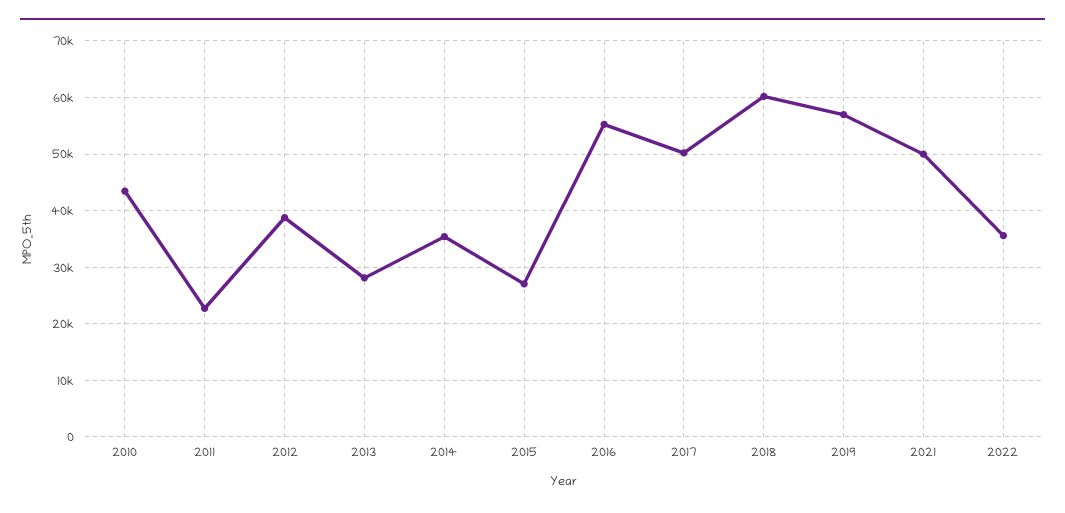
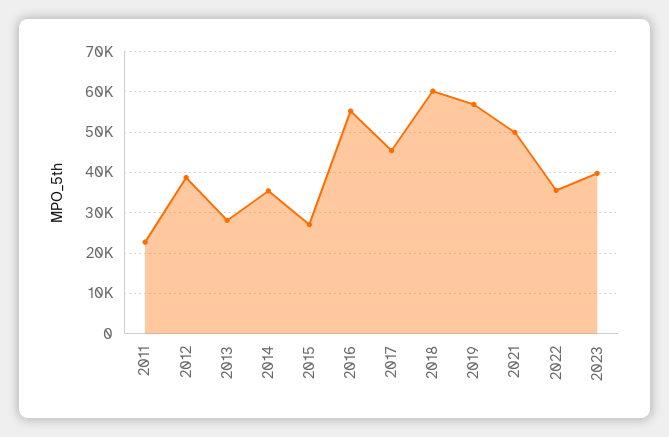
2010: 44000 -> none
2017: 50000 -> 46000
2023: none -> 40000

